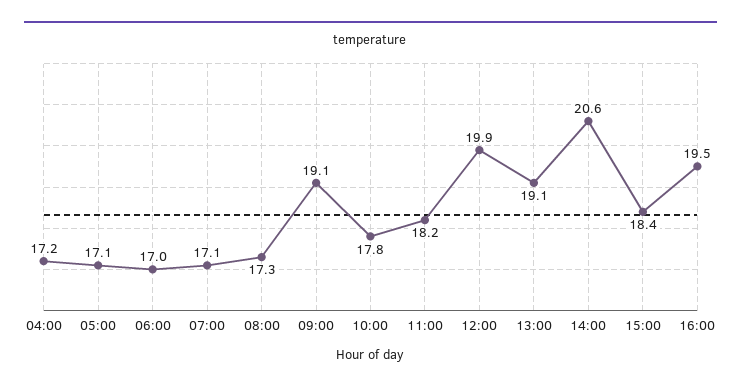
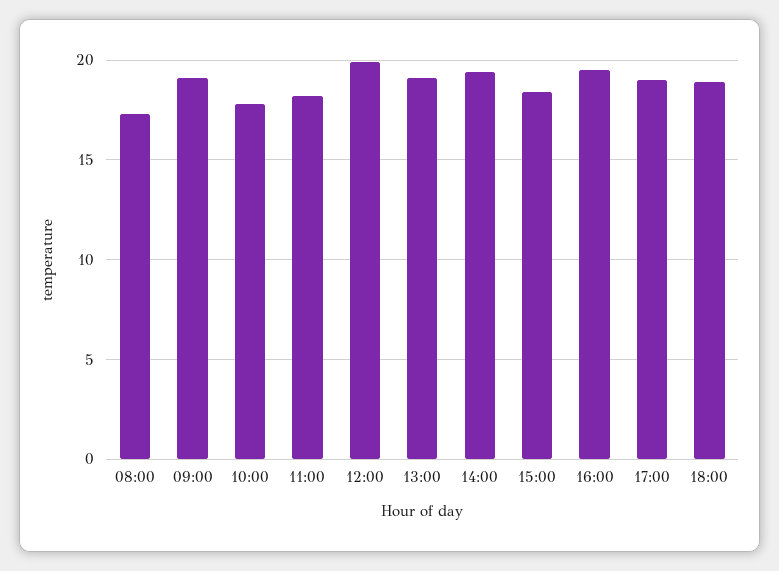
04:00: 17.2 -> none
05:00: 17.1 -> none
06:00: 17 -> none
07:00: 17.1 -> none
14:00: 20.6 -> 19.5
17:00: none -> 19
18:00: none -> 19

